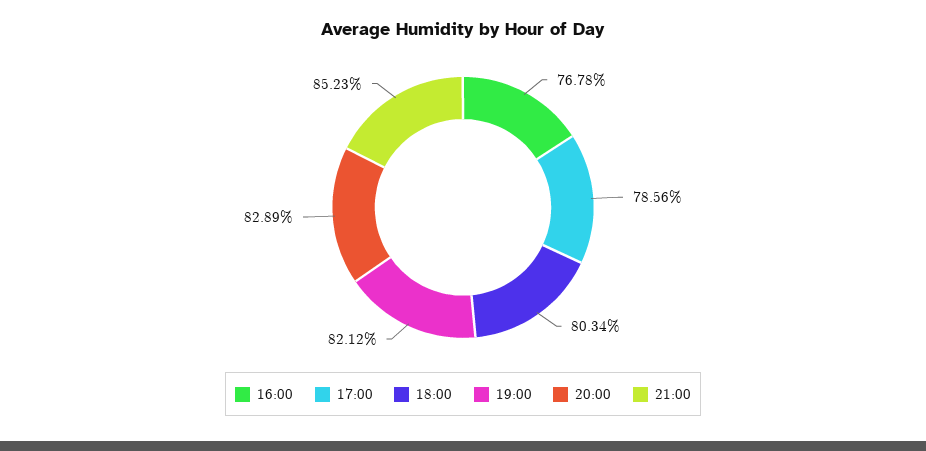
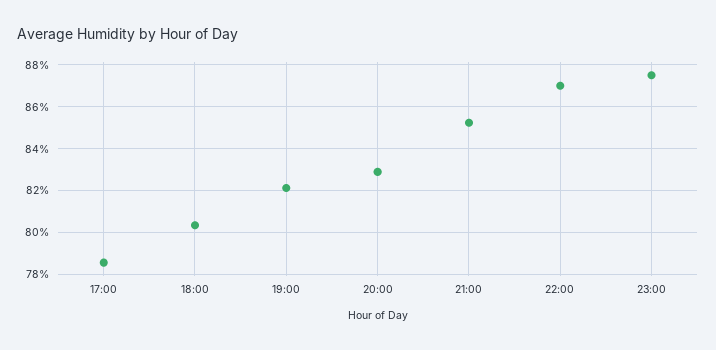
16:00: 76.78 -> none
22:00: none -> 87
23:00: none -> 87.5

